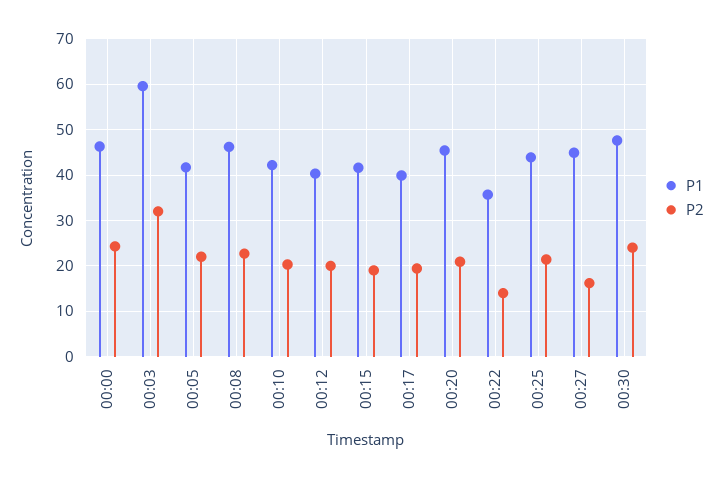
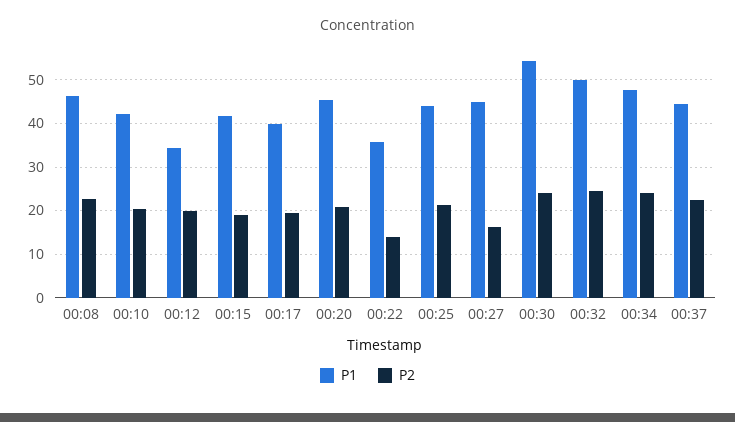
P1, 00:00: 46 -> none
P2, 00:00: 24 -> none
P1, 00:03: 60 -> none
P2, 00:03: 32 -> none
P1, 00:05: 42 -> none
P2, 00:05: 22 -> none
P1, 00:12: 40 -> 34
P1, 00:30: 48 -> 54
P1, 00:32: none -> 50
P2, 00:32: none -> 24
P1, 00:34: none -> 48
P2, 00:34: none -> 24
P1, 00:37: none -> 44
P2, 00:37: none -> 22

